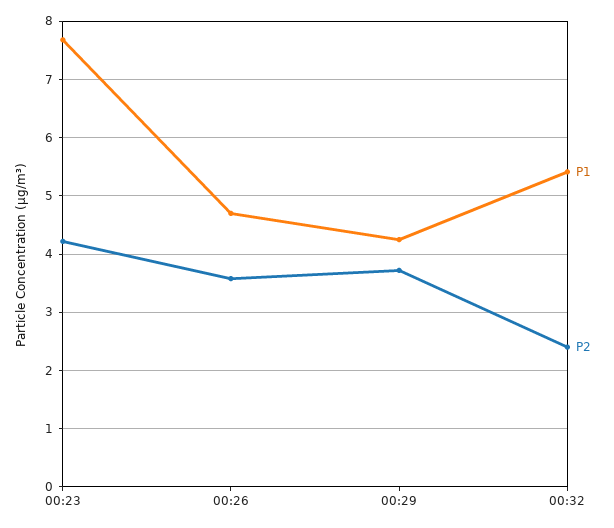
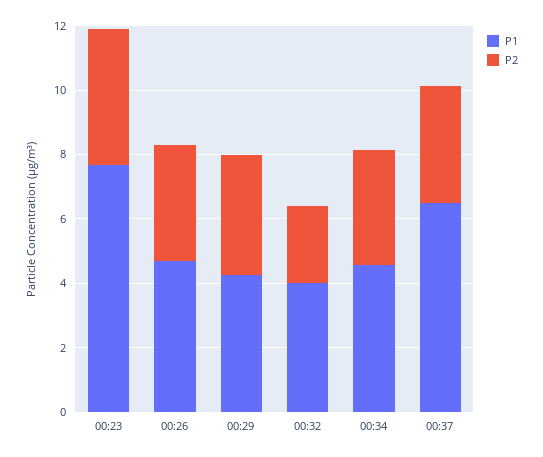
P1, 00:32: 5.4 -> 4
P1, 00:34: none -> 4.5
P2, 00:34: none -> 3.5
P1, 00:37: none -> 6.5
P2, 00:37: none -> 3.5

